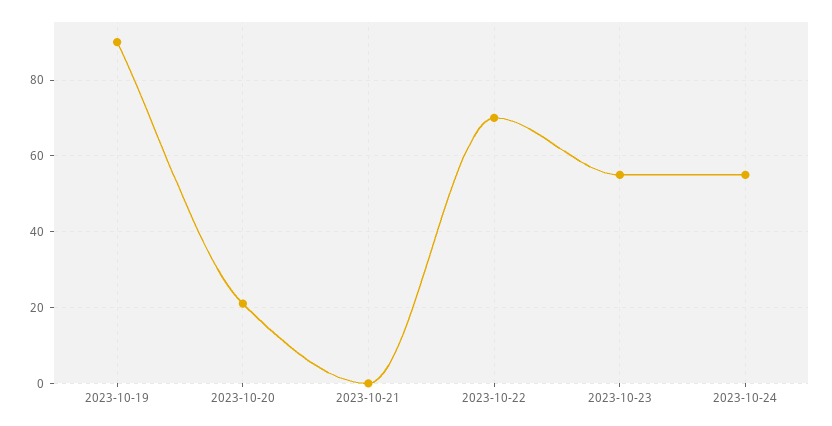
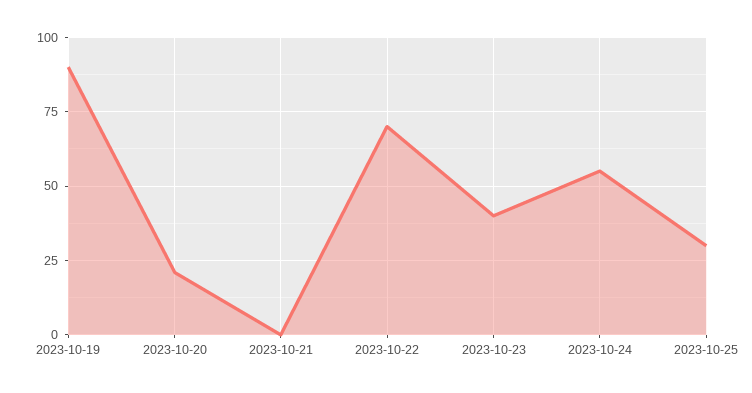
2023-10-23: 55 -> 40
2023-10-25: none -> 30

